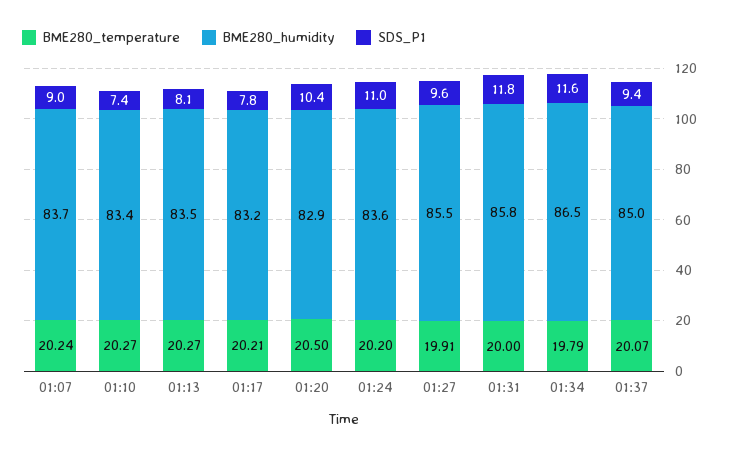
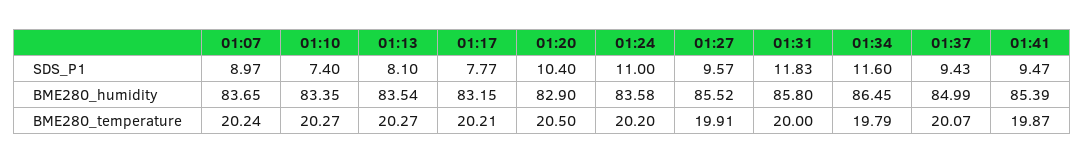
SDS_P1, 01:41: none -> 9.47
BME280_humidity, 01:41: none -> 85.39
BME280_temperature, 01:41: none -> 19.87

